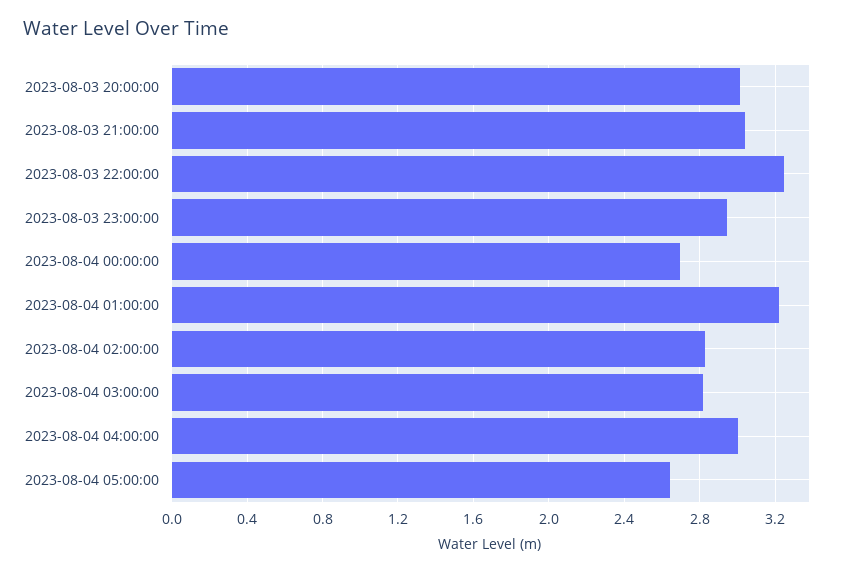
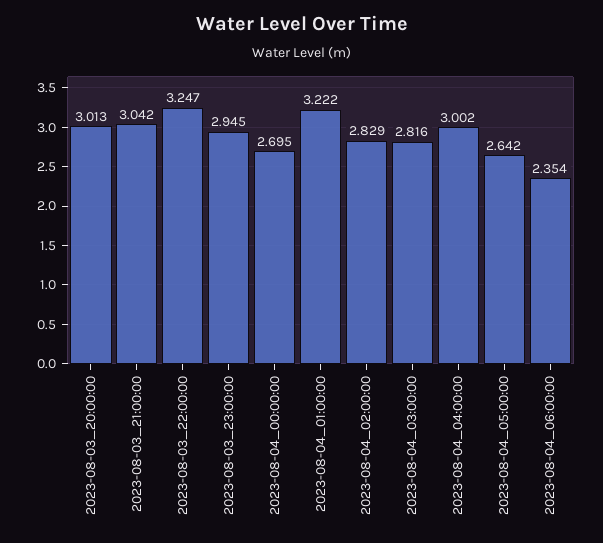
2023-08-04_06:00:00: none -> 2.354

